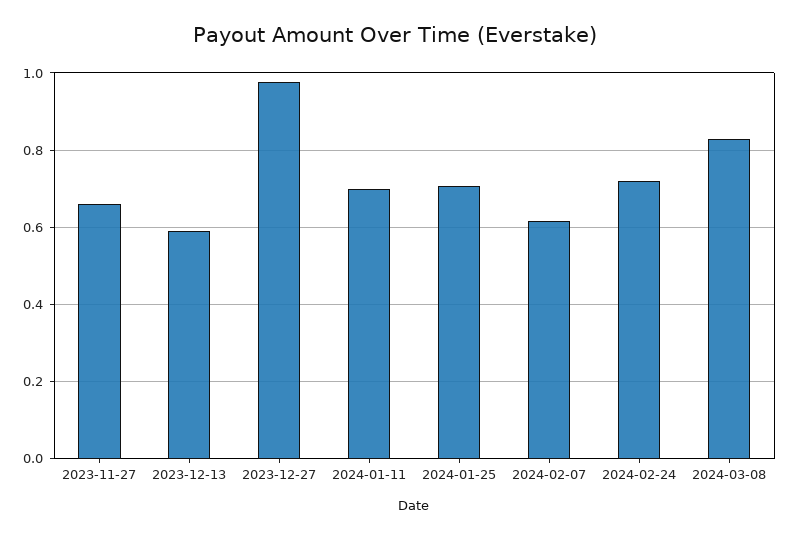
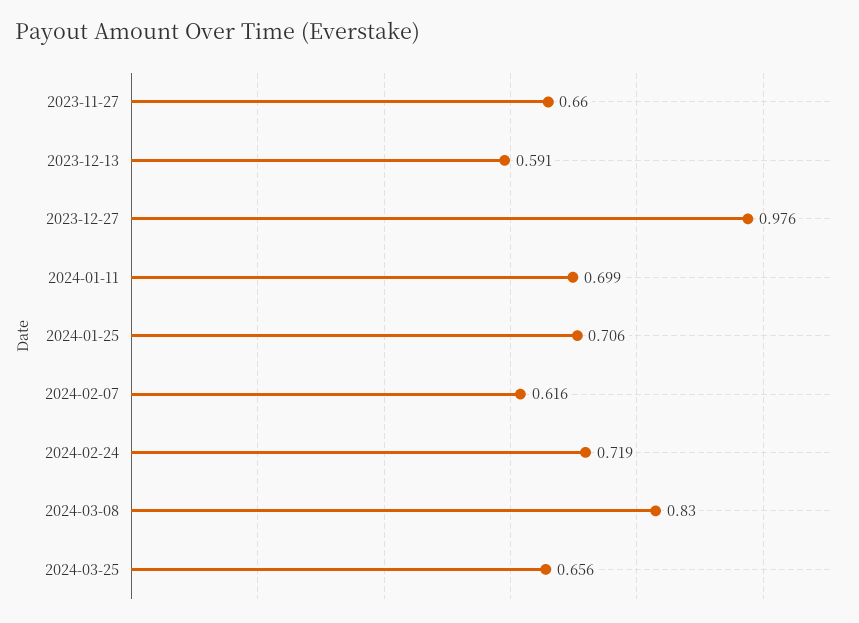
2024-03-25: none -> 0.656

